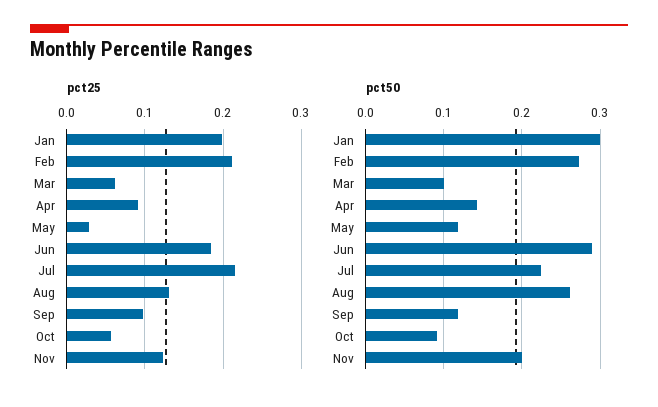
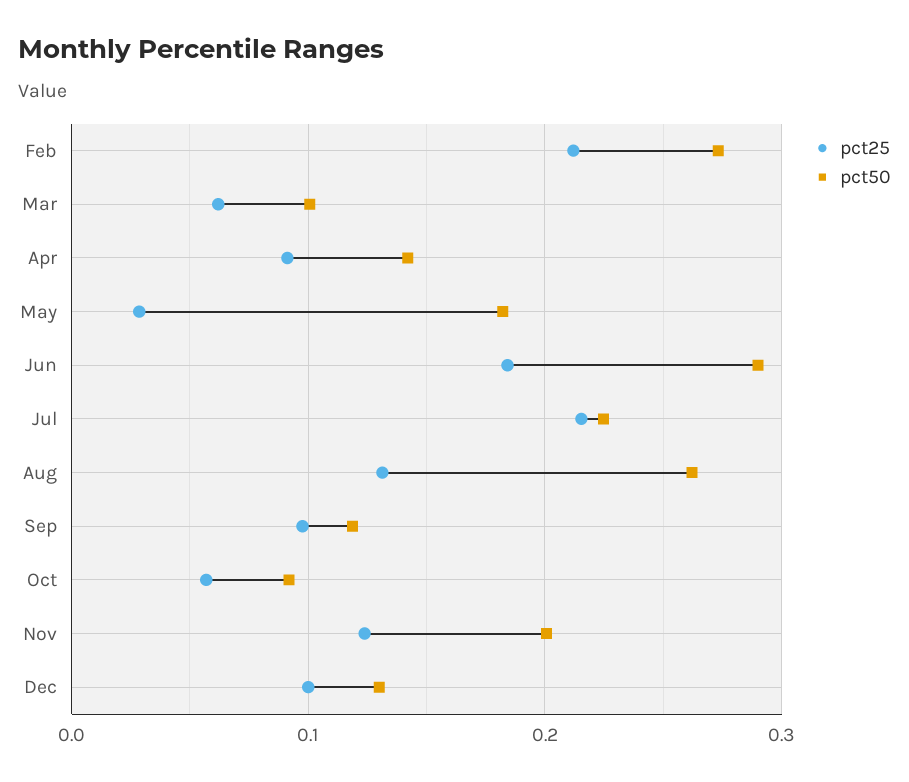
pct25, Jan: 0.2 -> none
pct50, Jan: 0.3 -> none
pct50, May: 0.12 -> 0.18
pct25, Dec: none -> 0.1
pct50, Dec: none -> 0.13

